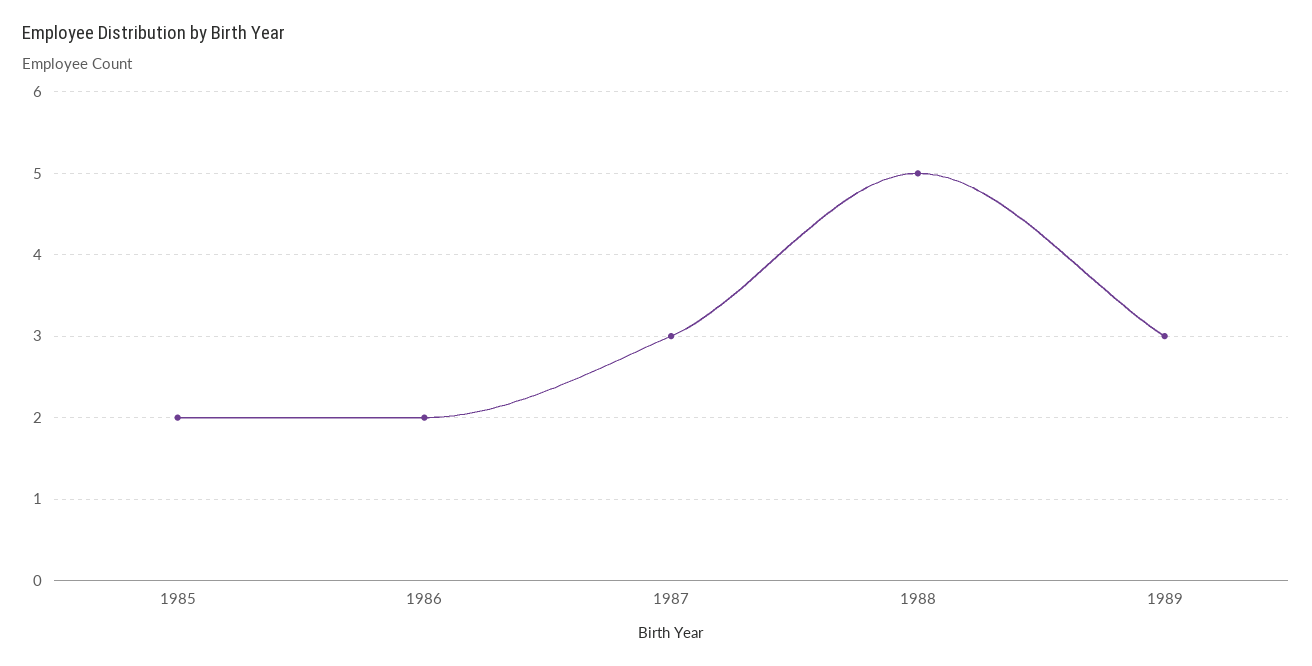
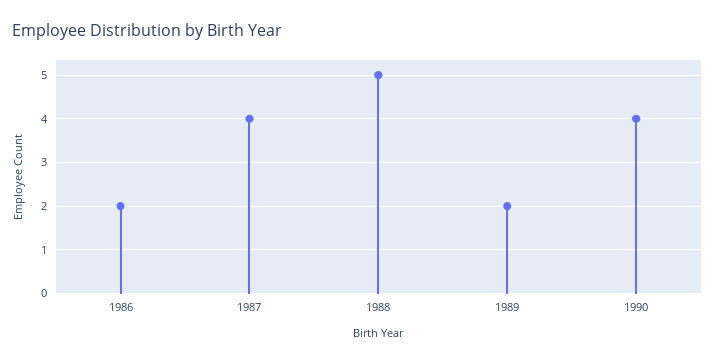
1985: 2 -> none
1987: 3 -> 4
1989: 3 -> 2
1990: none -> 4

